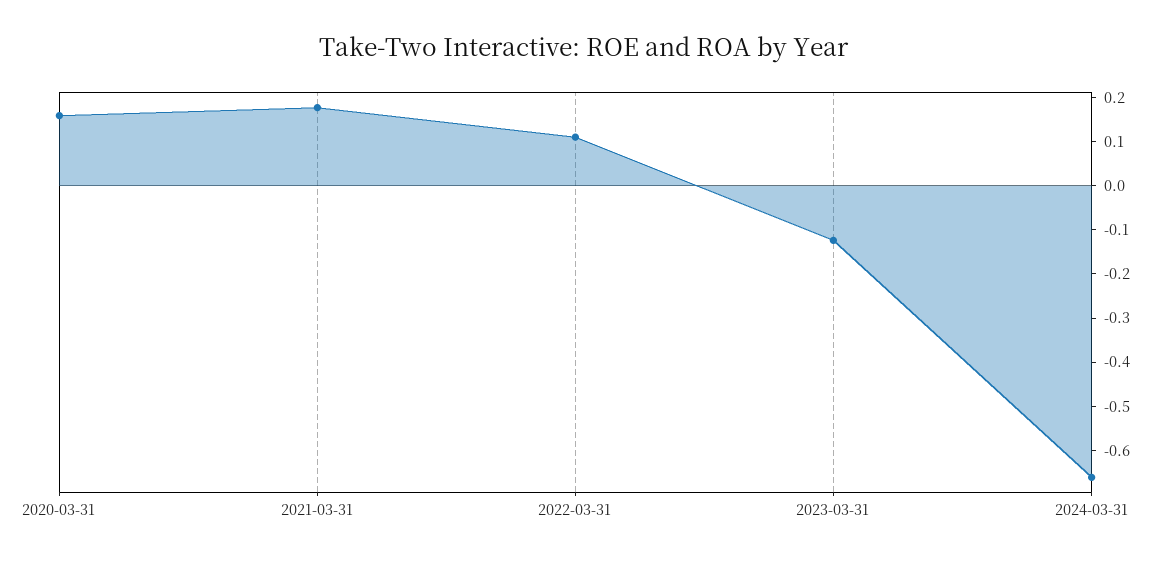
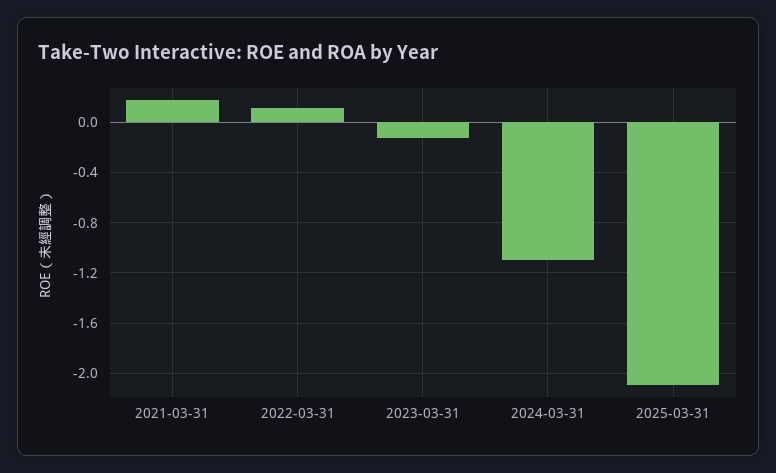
2020-03-31: 0.16 -> none
2024-03-31: -0.66 -> -1.1
2025-03-31: none -> -2.1

